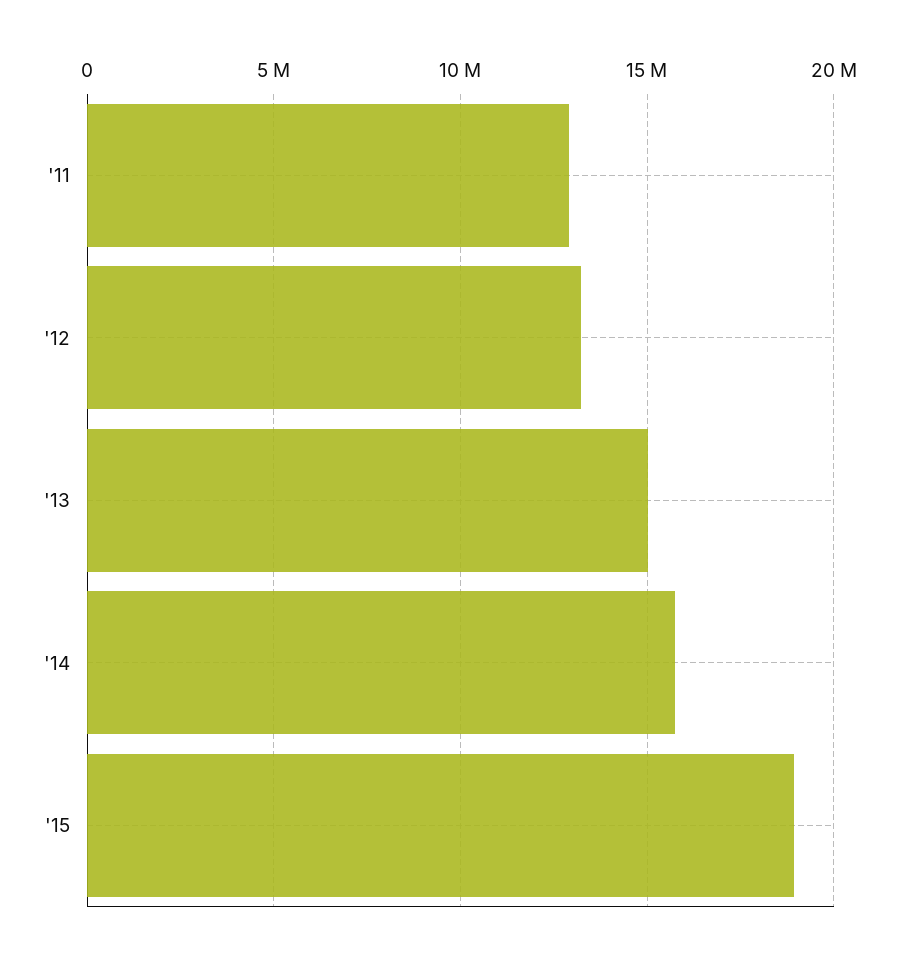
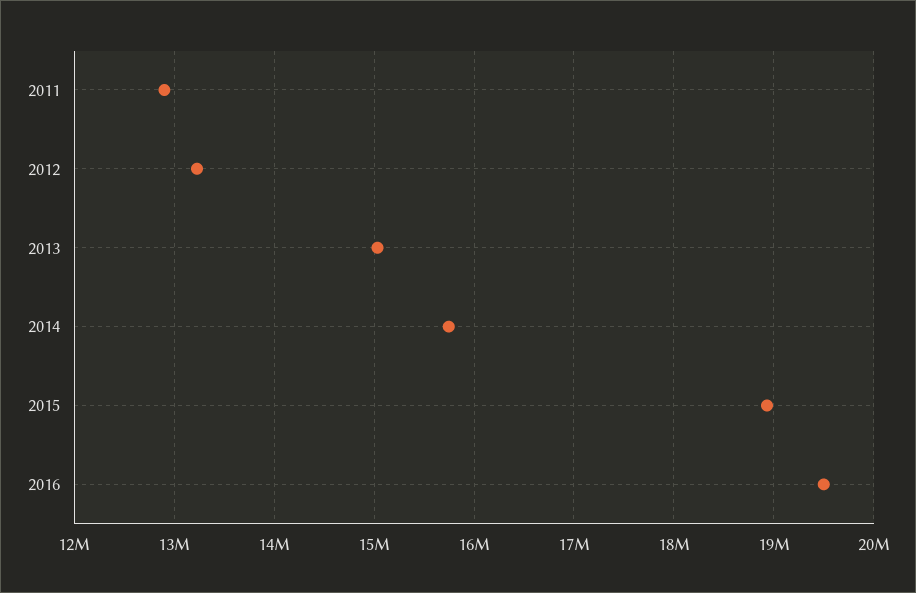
2016: none -> 19500000

